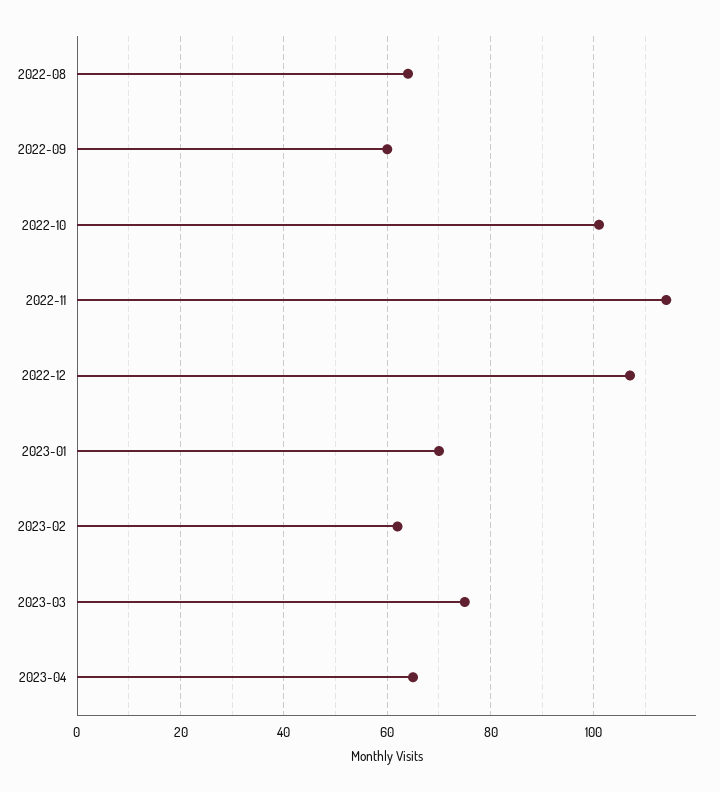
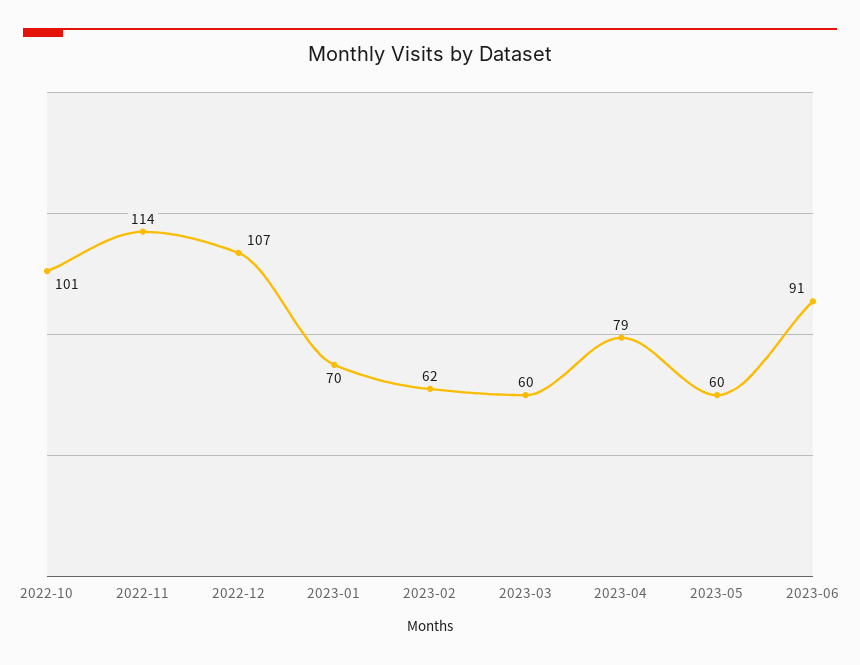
2022-08: 65 -> none
2022-09: 60 -> none
2023-03: 75 -> 60
2023-04: 65 -> 79
2023-05: none -> 60
2023-06: none -> 91

